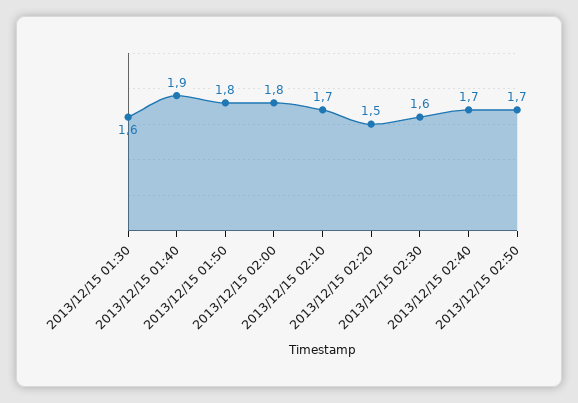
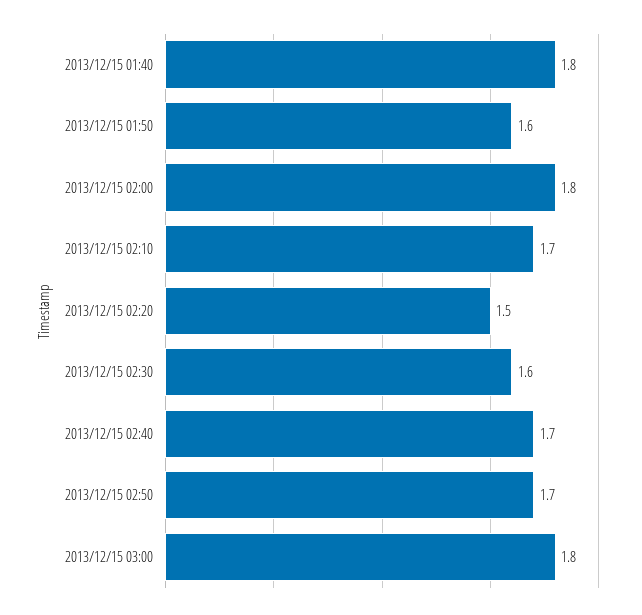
2013/12/15 01:30: 1.6 -> none
2013/12/15 01:40: 1.9 -> 1.8
2013/12/15 01:50: 1.8 -> 1.6
2013/12/15 03:00: none -> 1.8

